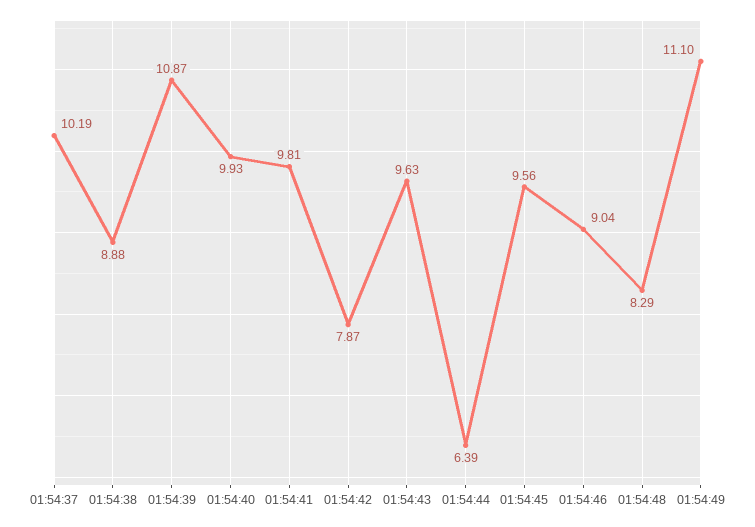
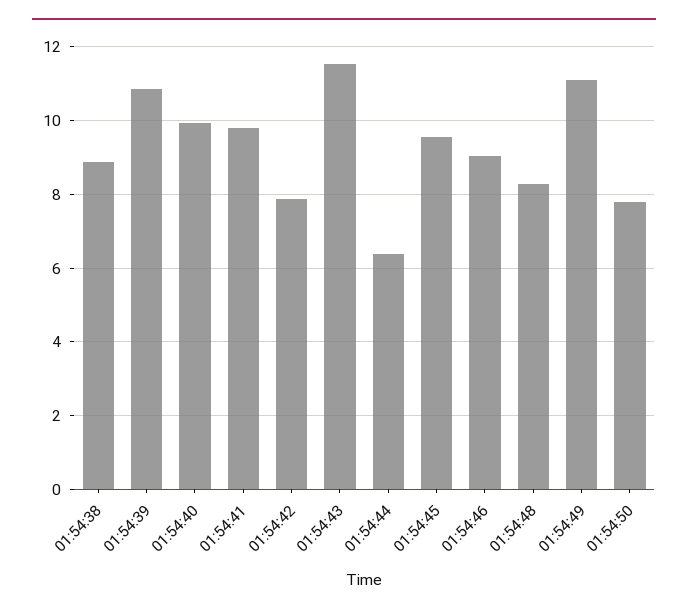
01:54:37: 10.19 -> none
01:54:43: 9.63 -> 11.6
01:54:50: none -> 7.8

